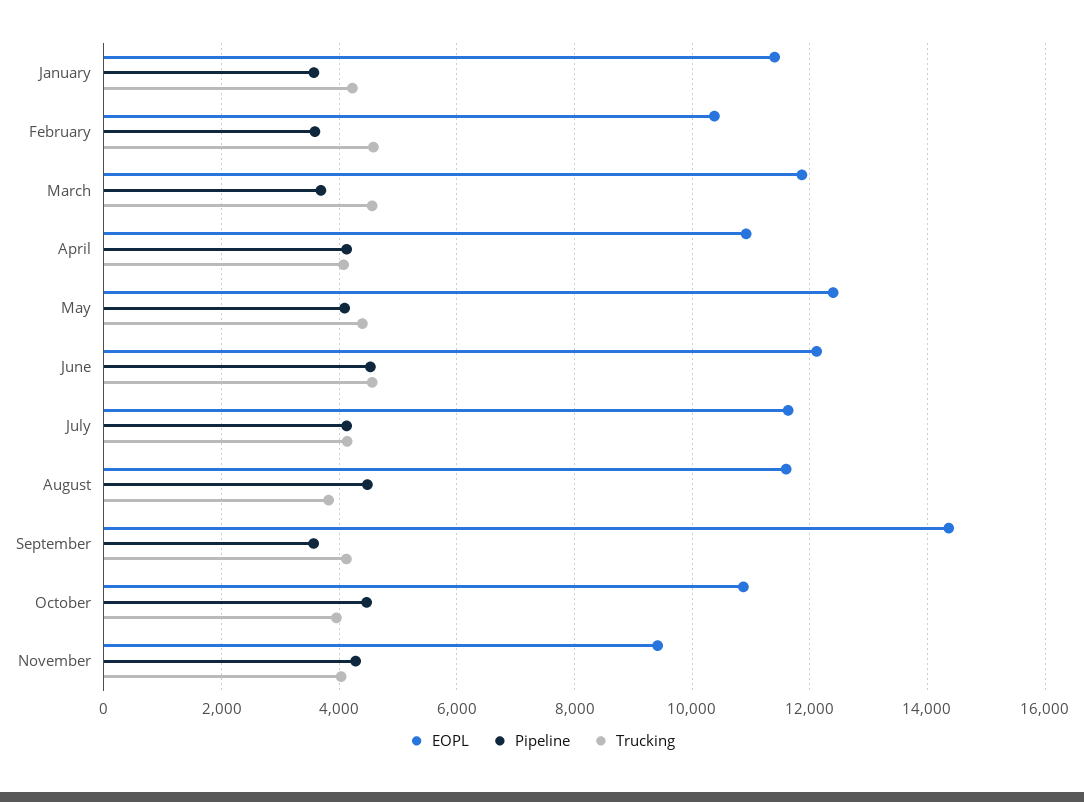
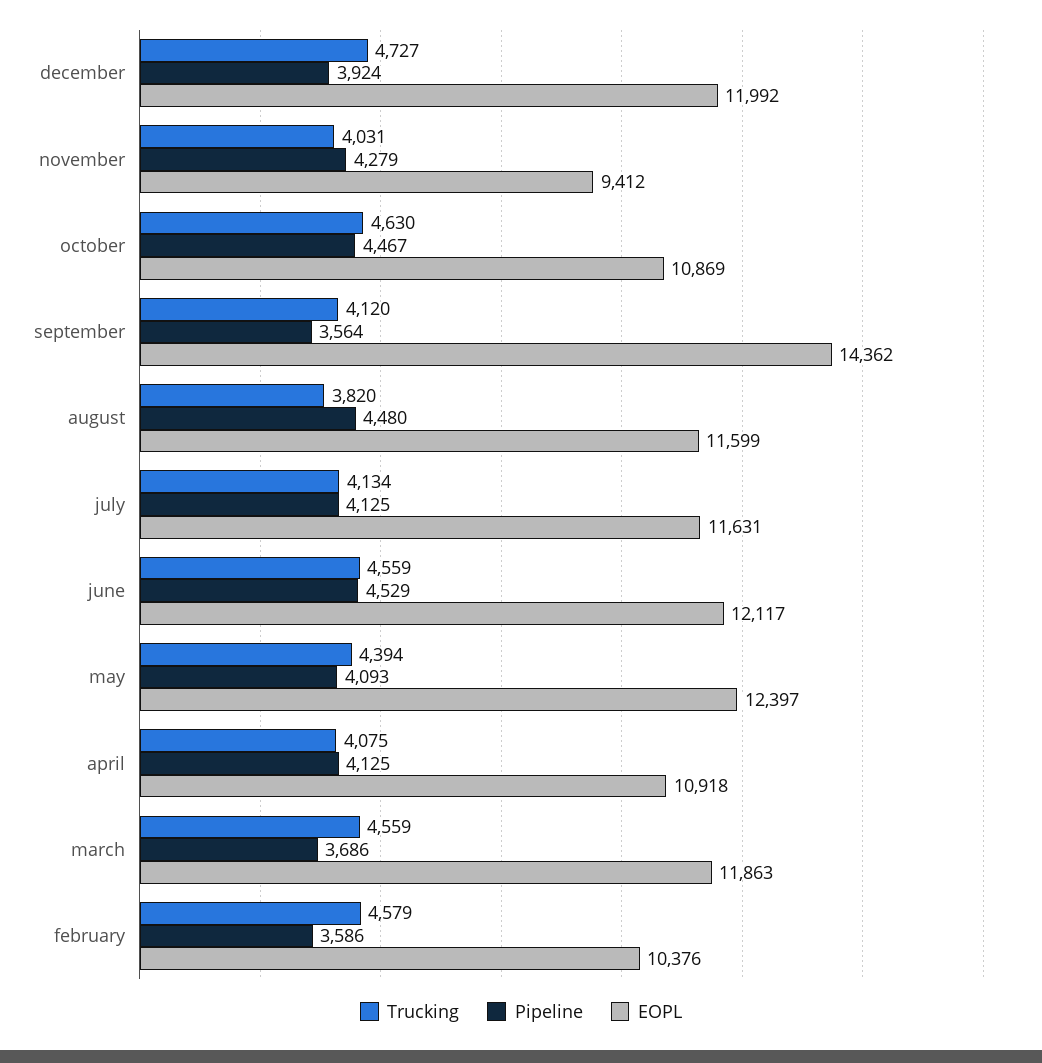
EOPL, January: 11400 -> none
Pipeline, January: 3600 -> none
Trucking, January: 4200 -> none
Trucking, October: 4000 -> 4630
Trucking, december: none -> 4727
Pipeline, december: none -> 3924
EOPL, december: none -> 11992

